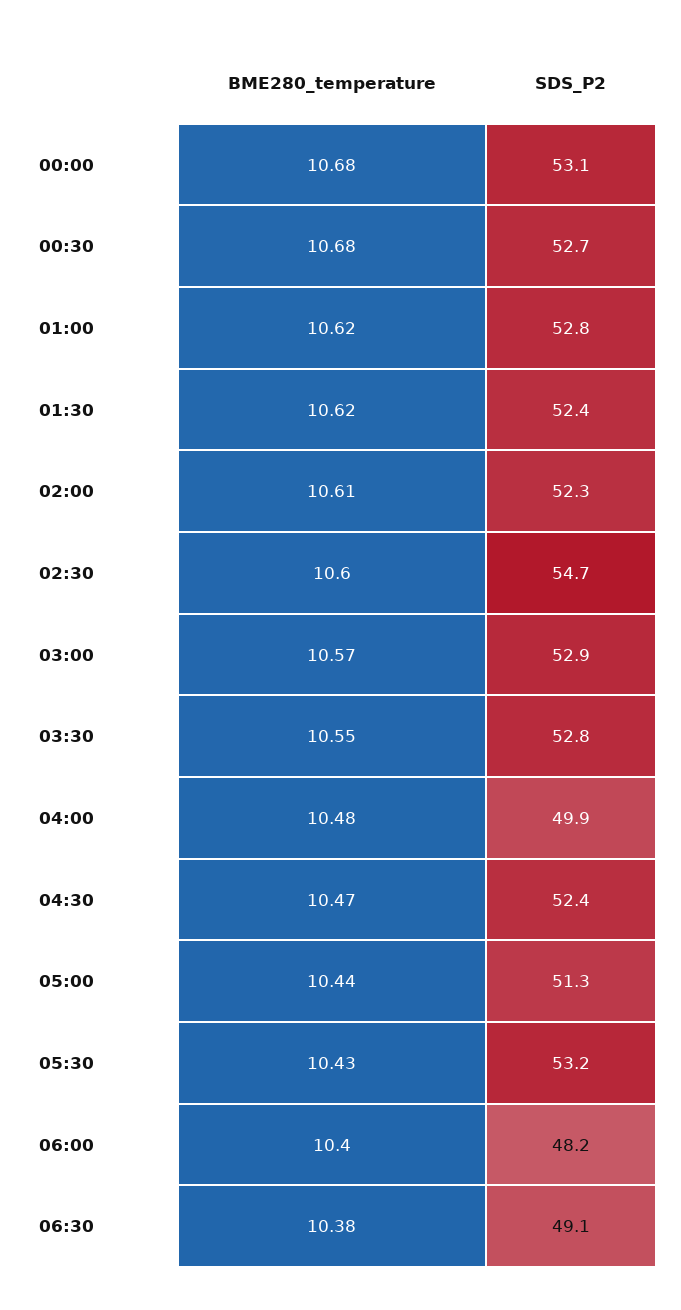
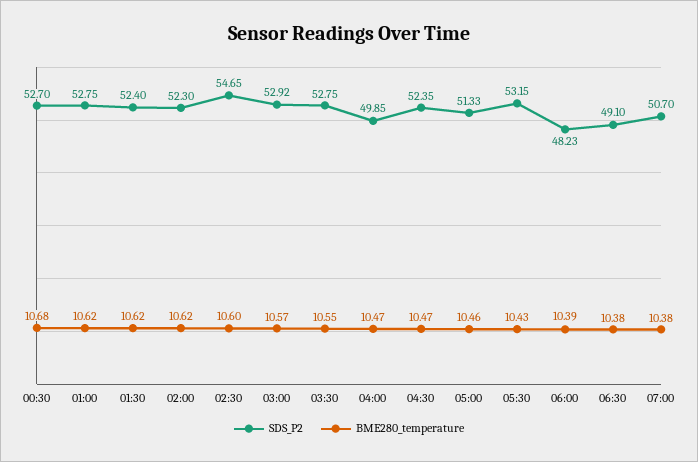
BME280_temperature, 00:00: 10.68 -> none
SDS_P2, 00:00: 53.1 -> none
BME280_temperature, 02:00: 10.61 -> 10.62
BME280_temperature, 04:00: 10.48 -> 10.47
BME280_temperature, 05:00: 10.44 -> 10.46
BME280_temperature, 06:00: 10.4 -> 10.39
SDS_P2, 07:00: none -> 50.7
BME280_temperature, 07:00: none -> 10.38

